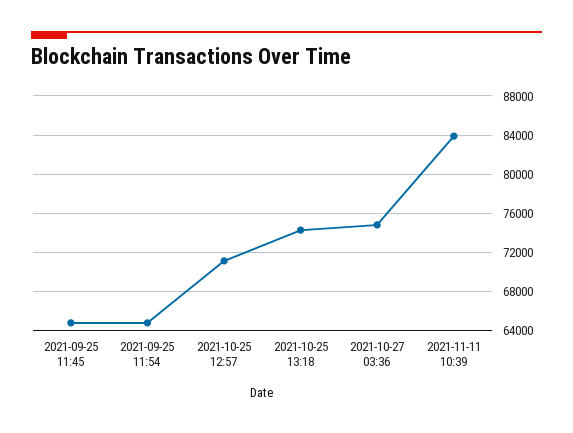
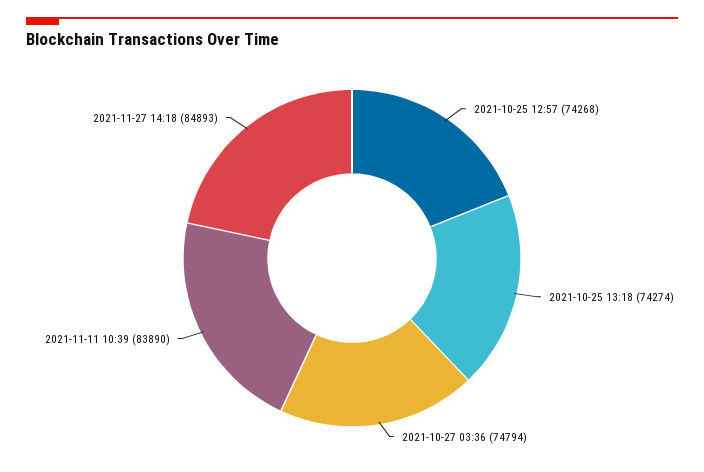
2021-09-25 11:45: 65000 -> none
2021-09-25 11:54: 65000 -> none
2021-10-25 12:57: 71000 -> 74268
2021-11-27 14:18: none -> 84893

